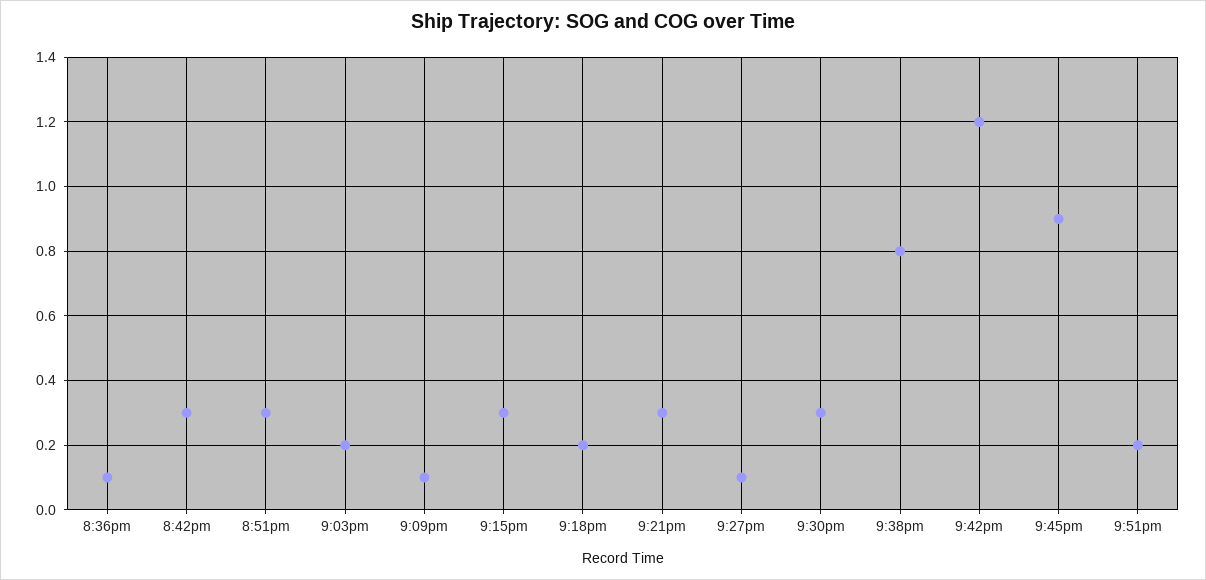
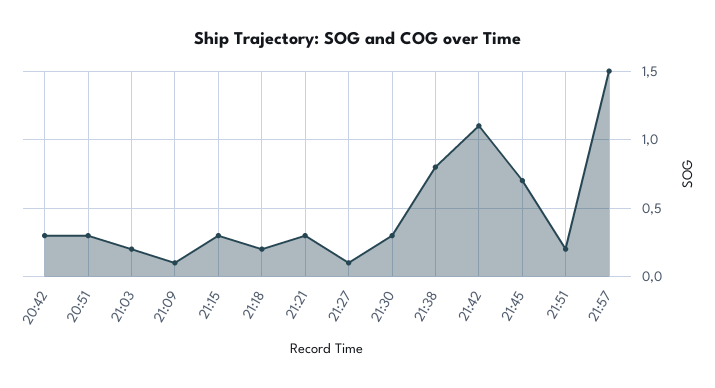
8:36pm: 0.1 -> none
9:42pm: 1.2 -> 1.1
9:45pm: 0.9 -> 0.7
21:57: none -> 1.5

